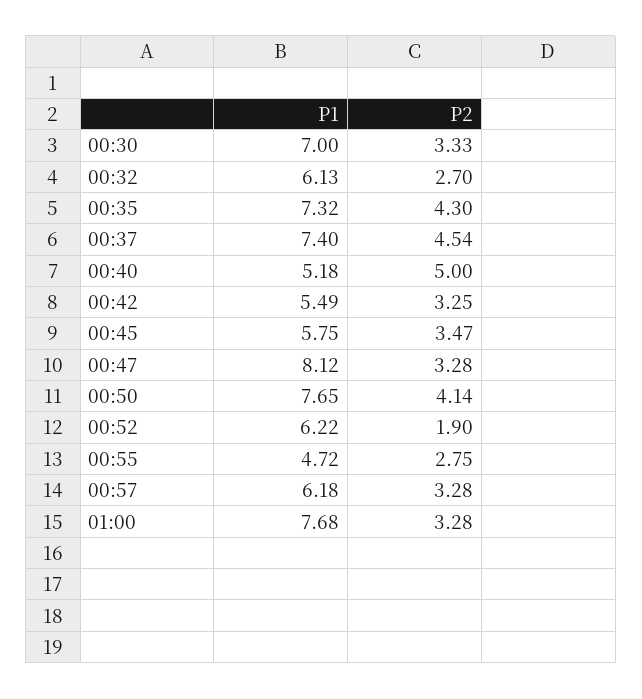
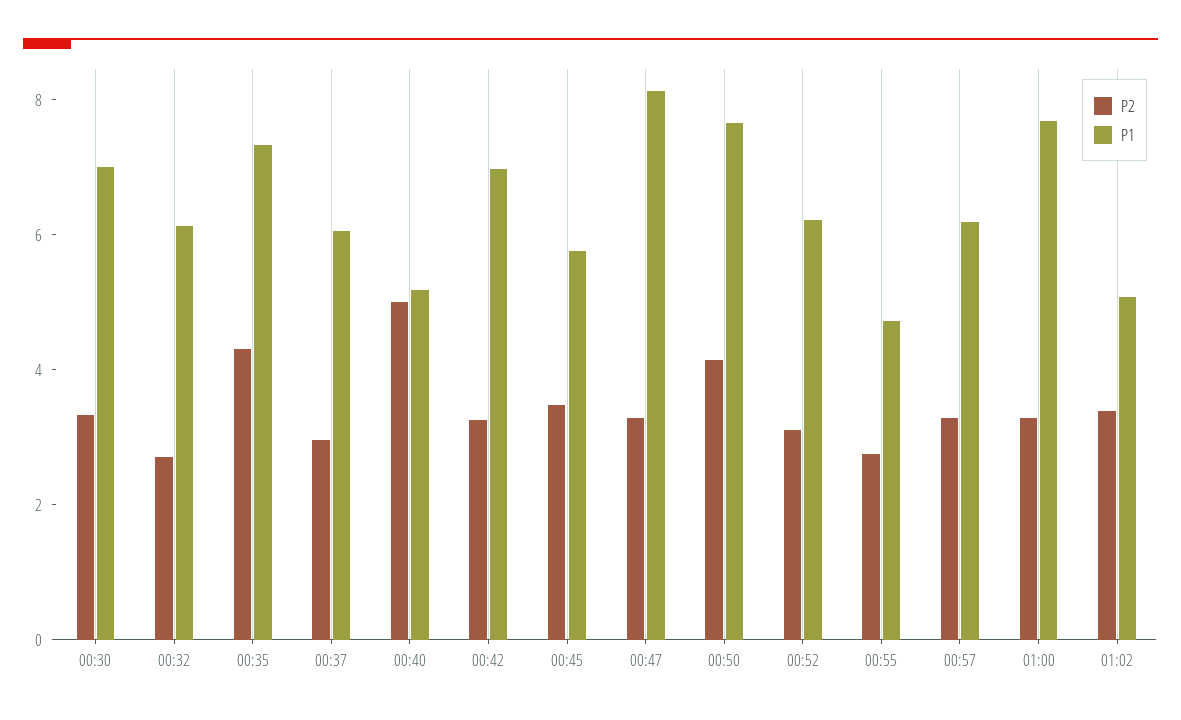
P1, 00:37: 7.4 -> 6
P2, 00:37: 4.54 -> 3
P1, 00:42: 5.49 -> 7
P2, 00:52: 1.9 -> 3
P2, 01:02: none -> 3.5
P1, 01:02: none -> 5

